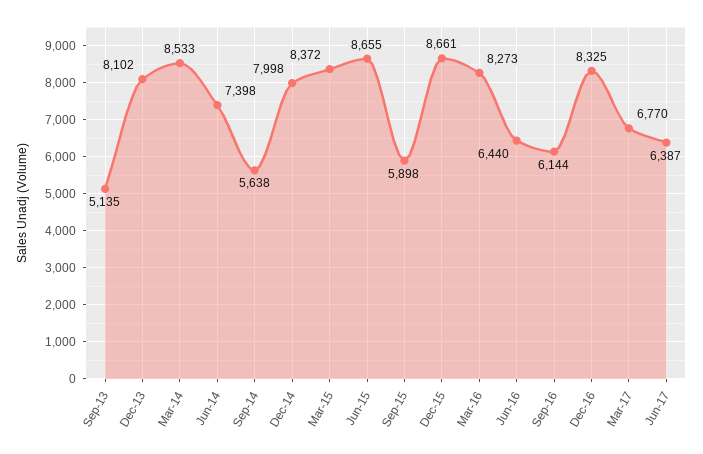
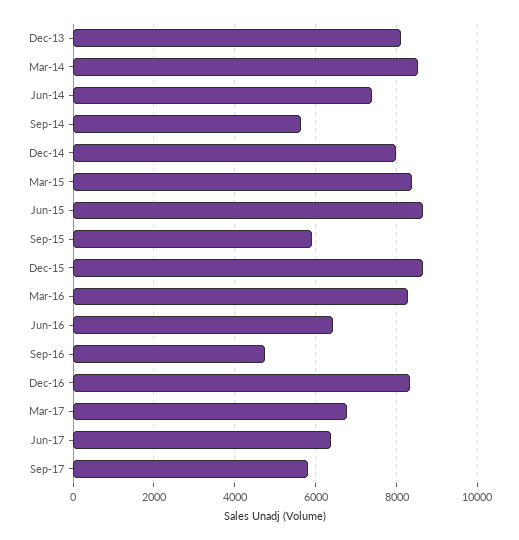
Sep-13: 5135 -> none
Sep-16: 6144 -> 4800
Sep-17: none -> 5800

